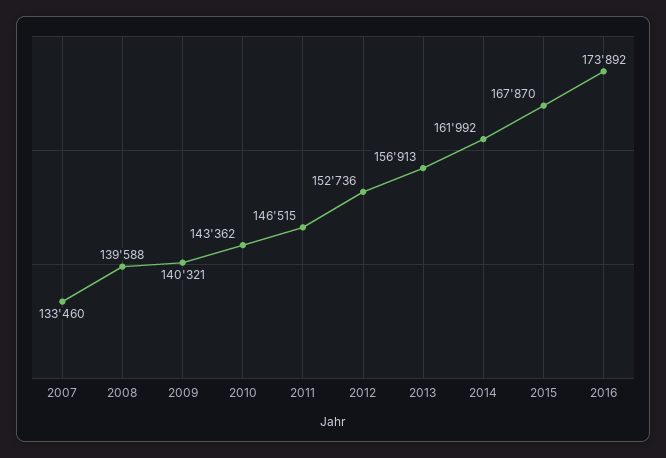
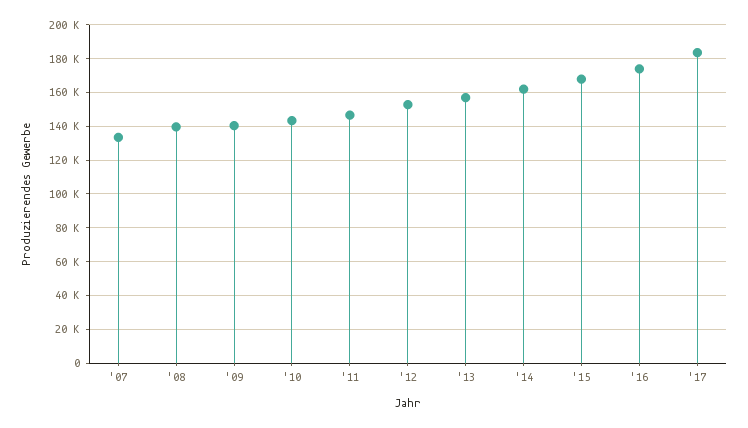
'17: none -> 185000

